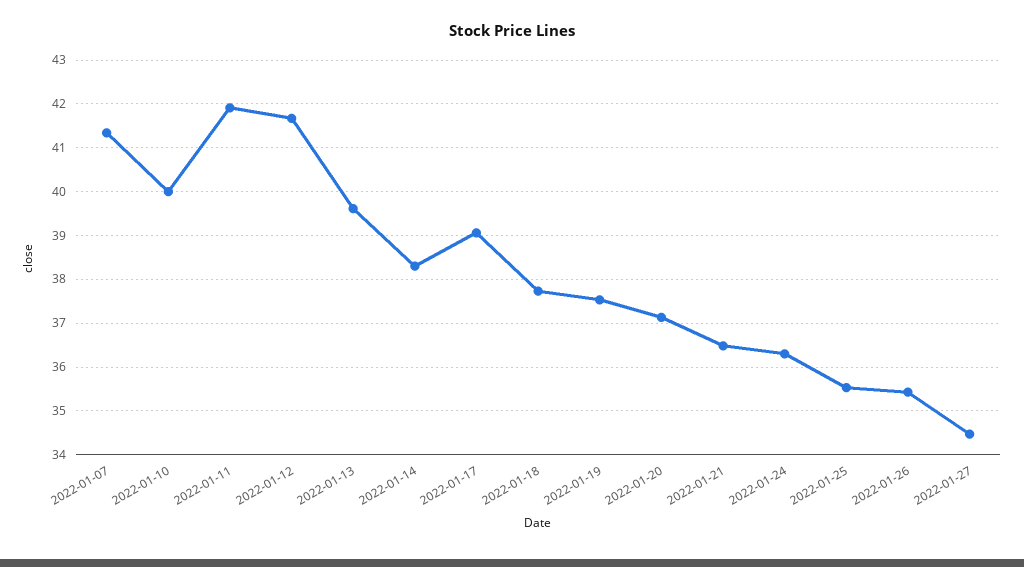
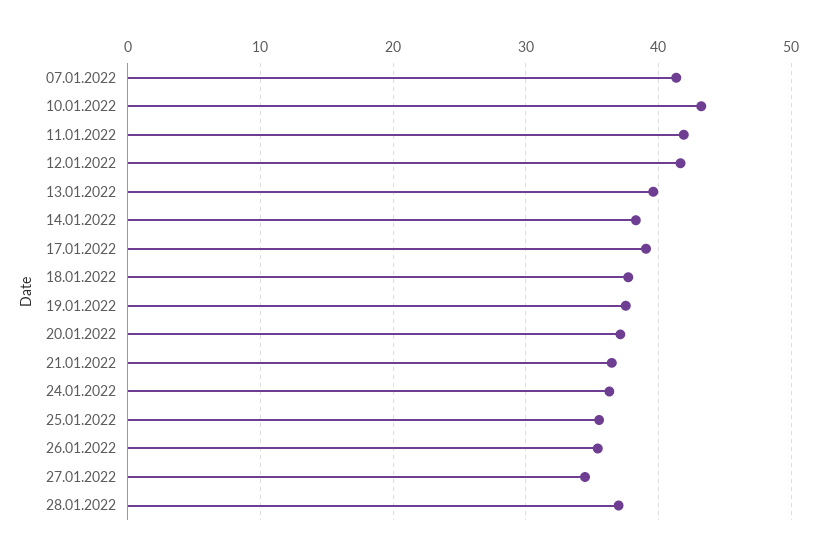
2022-01-10: 40 -> 43
28.01.2022: none -> 37

